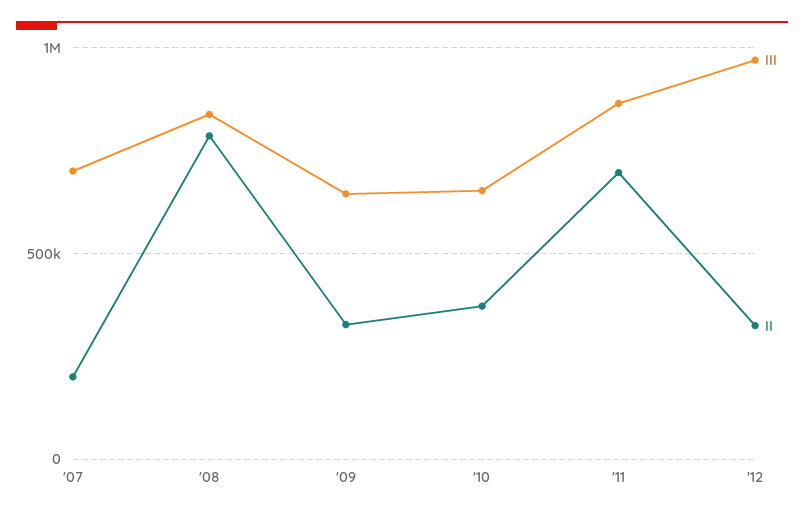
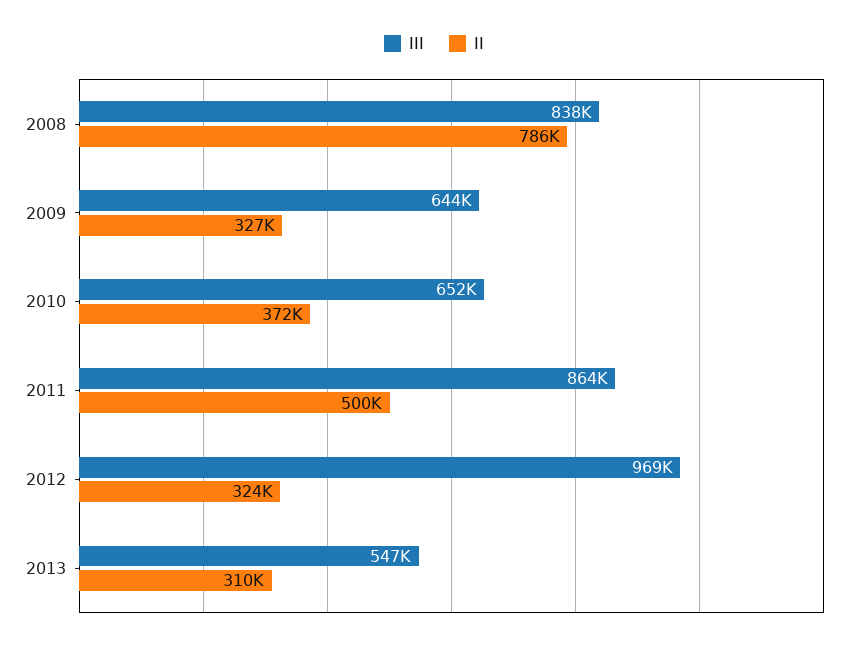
III, '07: 700000 -> none
II, '07: 200000 -> none
II, '11: 700000 -> 500000
III, 2013: none -> 547000
II, 2013: none -> 310000

